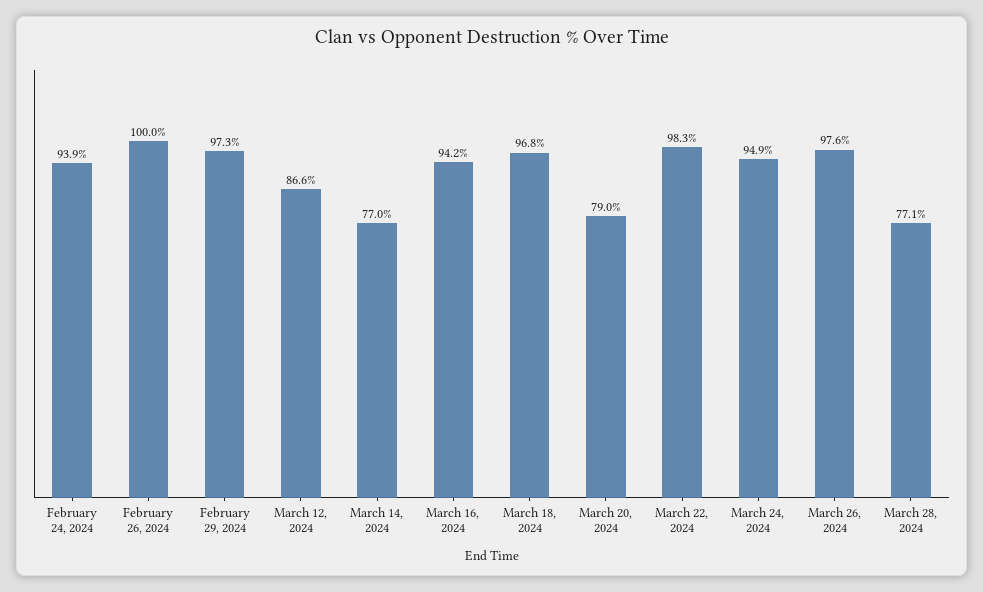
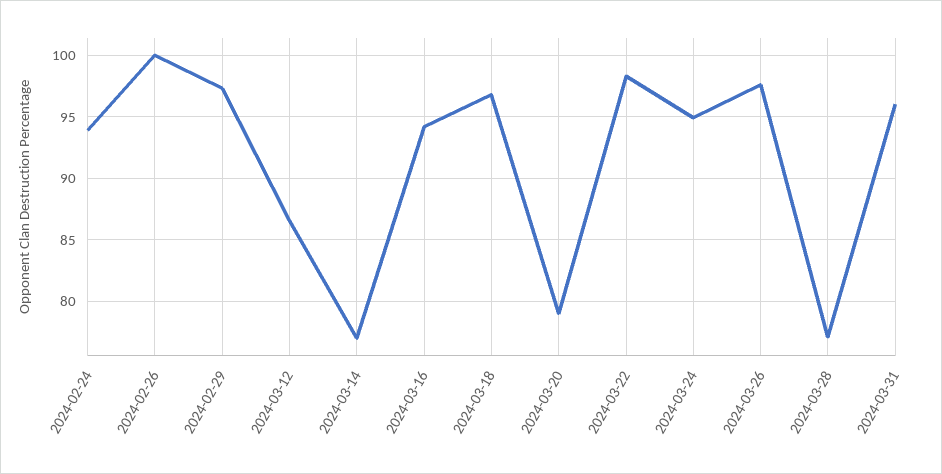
2024-03-31: none -> 96

